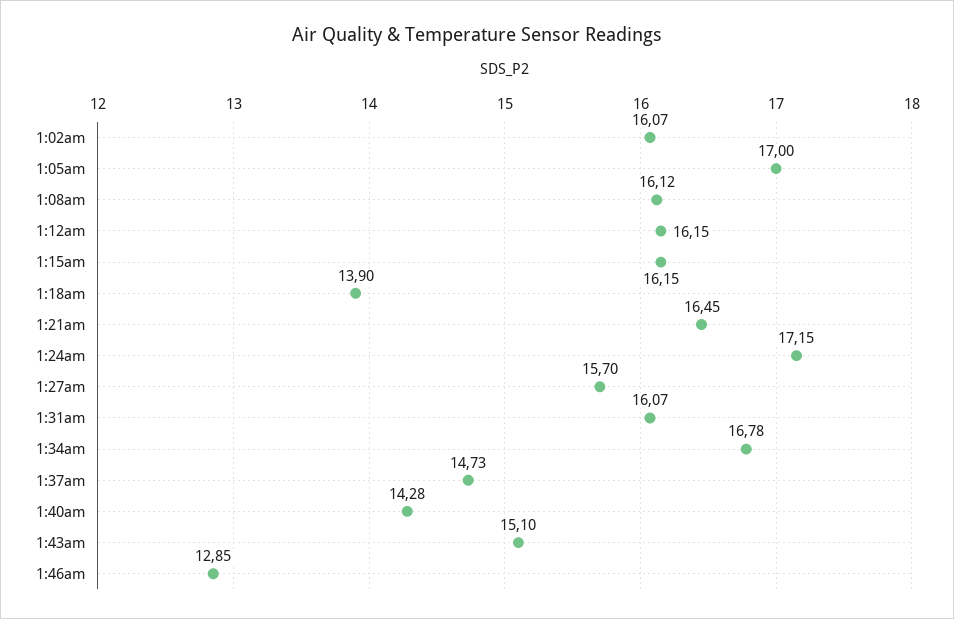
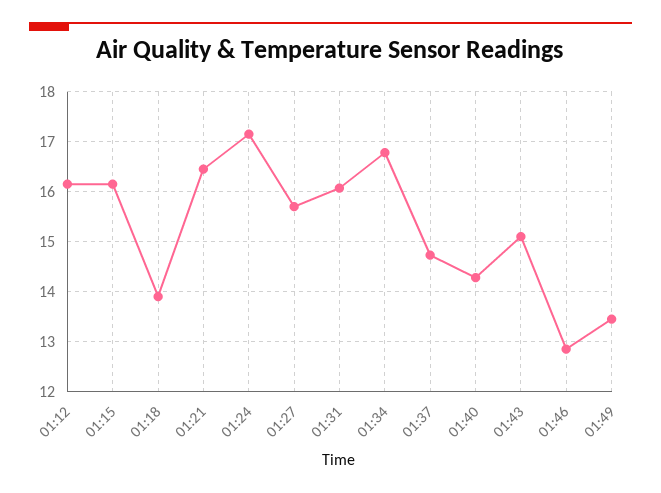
1:02am: 16.07 -> none
1:05am: 17 -> none
1:08am: 16.12 -> none
01:49: none -> 13.4

